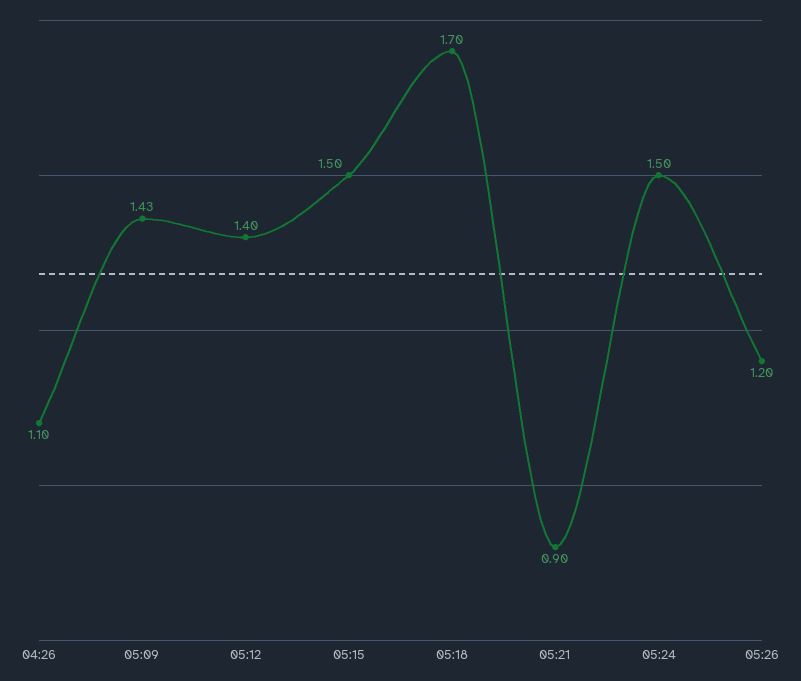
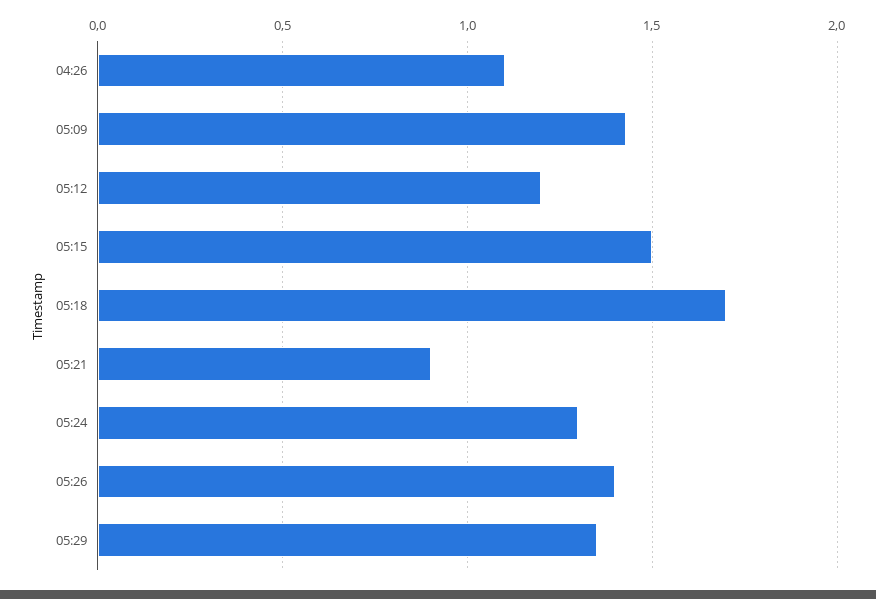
05:12: 1.4 -> 1.2
05:24: 1.5 -> 1.3
05:26: 1.2 -> 1.4
05:29: none -> 1.35

